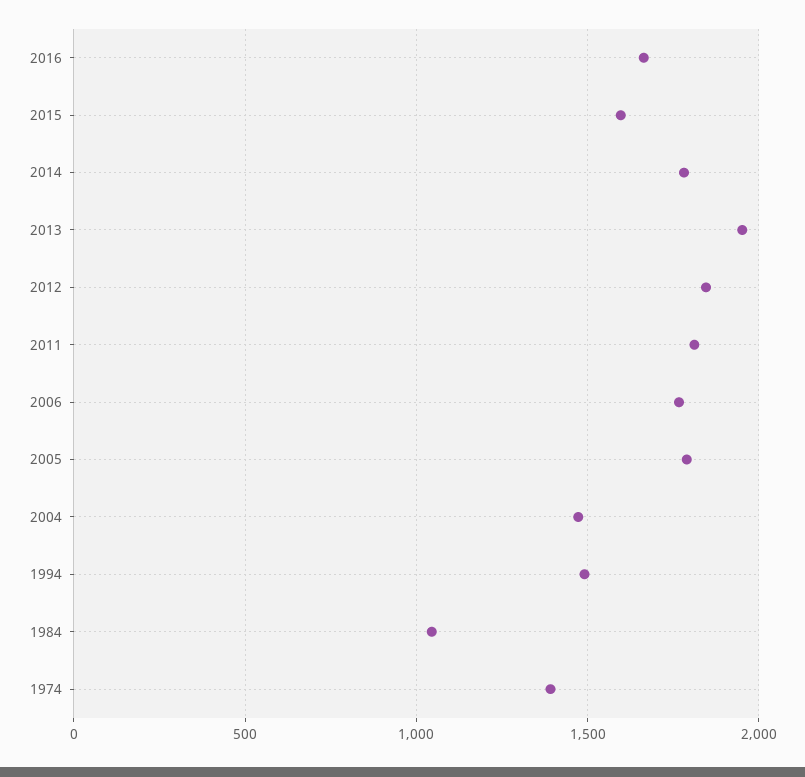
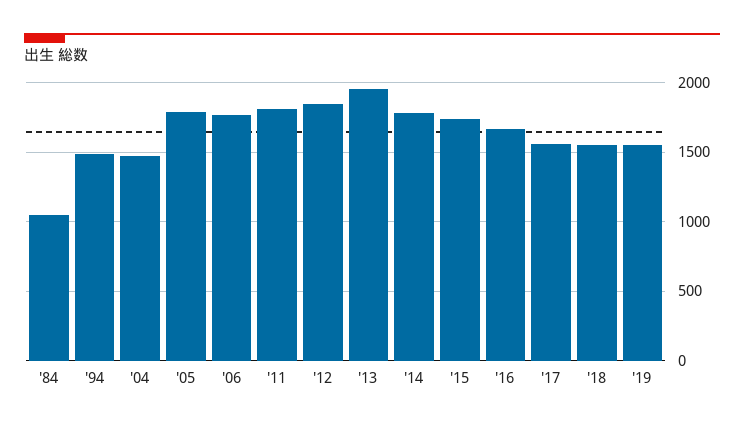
2015: 1600 -> 1750
1974: 1400 -> none
'17: none -> 1550
'18: none -> 1550
'19: none -> 1550

